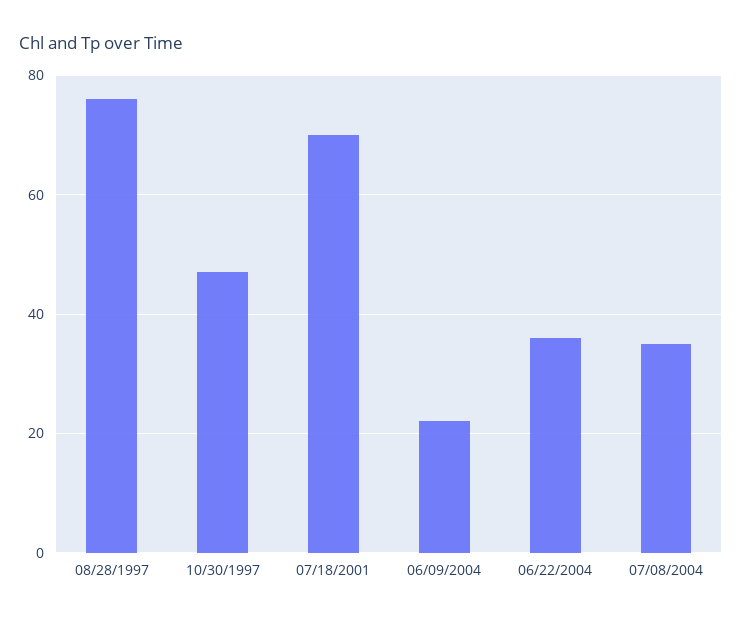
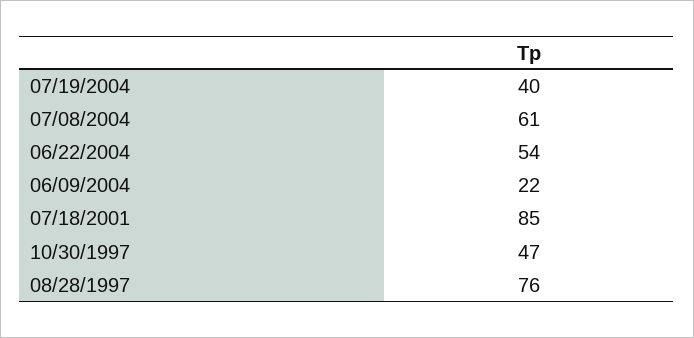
07/18/2001: 70 -> 85
06/22/2004: 35 -> 54
07/08/2004: 35 -> 61
07/19/2004: none -> 40

